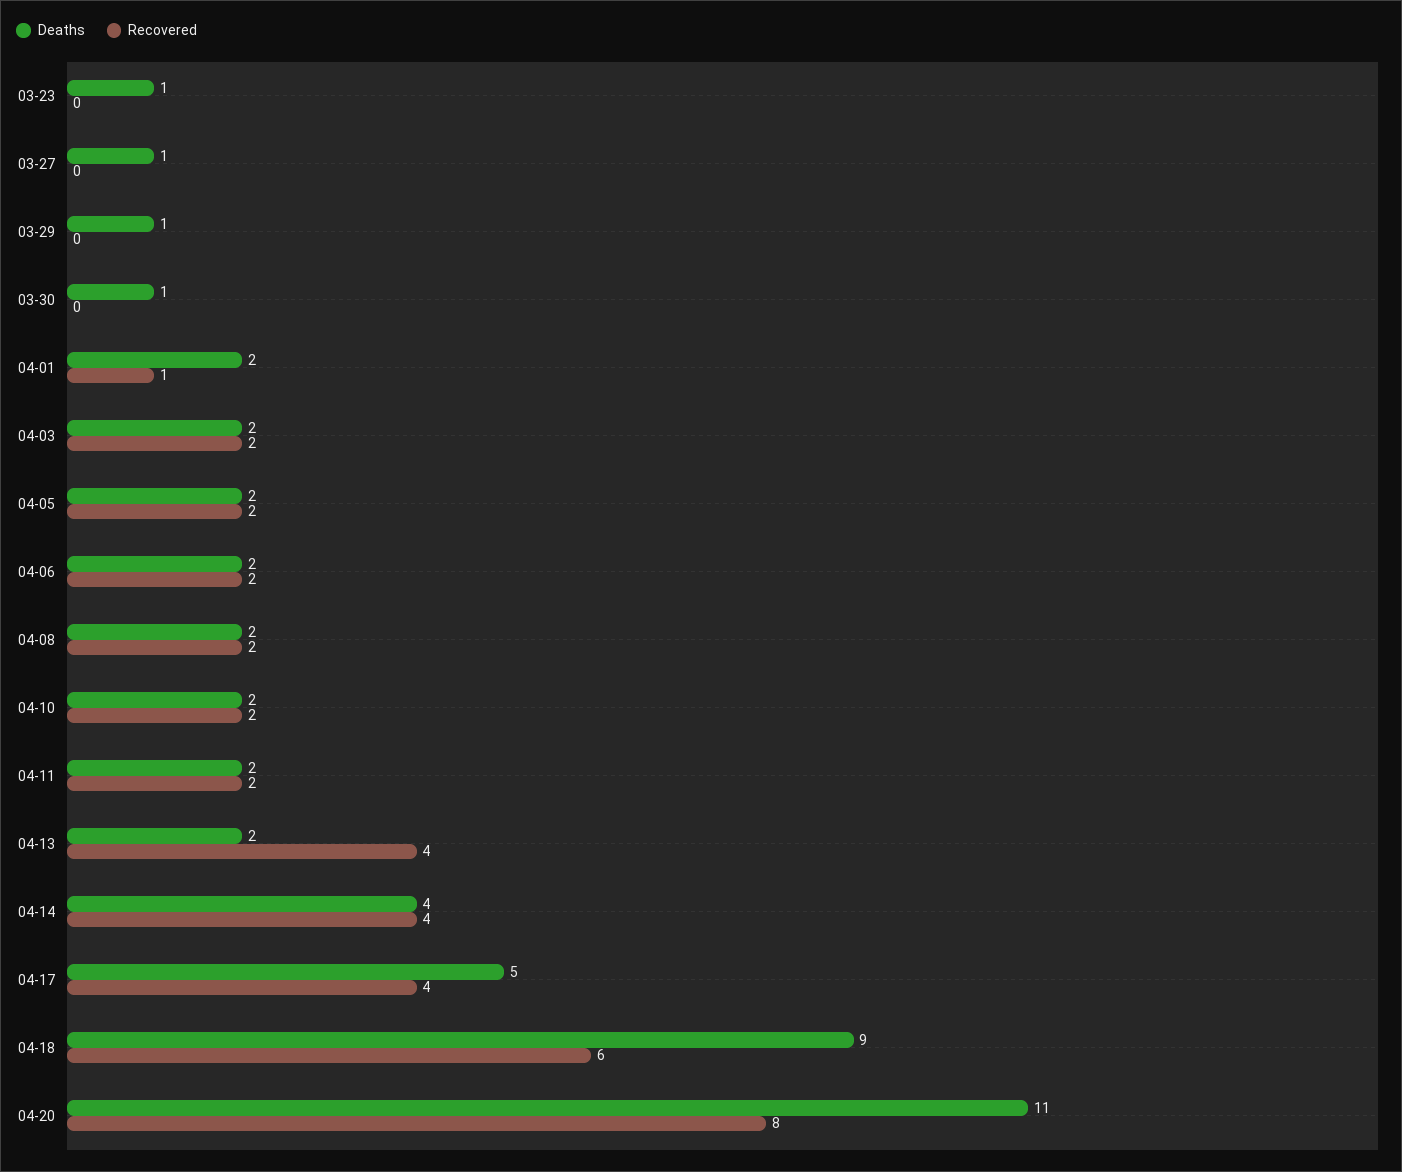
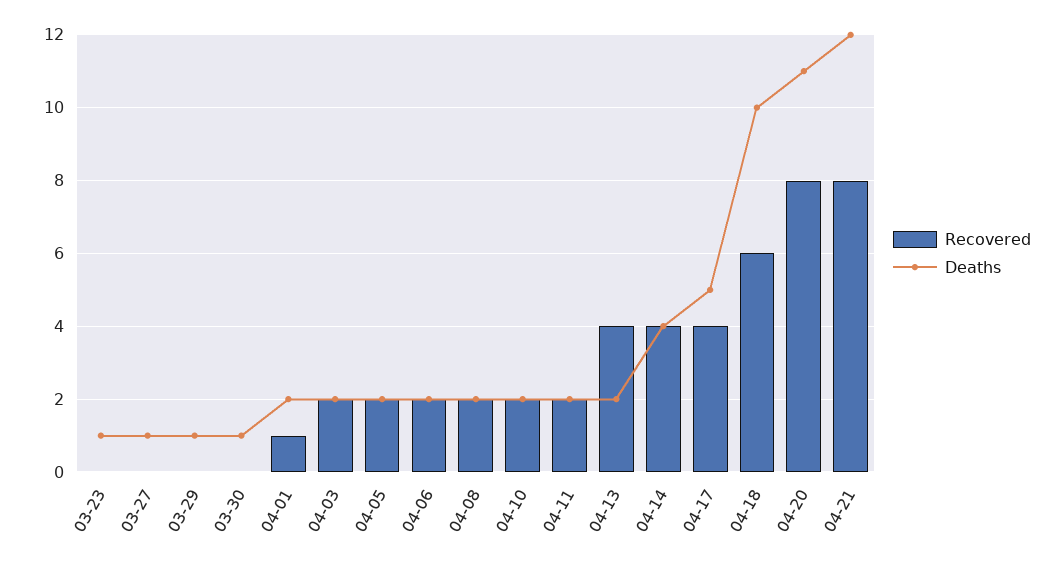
Deaths, 04-18: 9 -> 10
Recovered, 04-21: none -> 8
Deaths, 04-21: none -> 12

